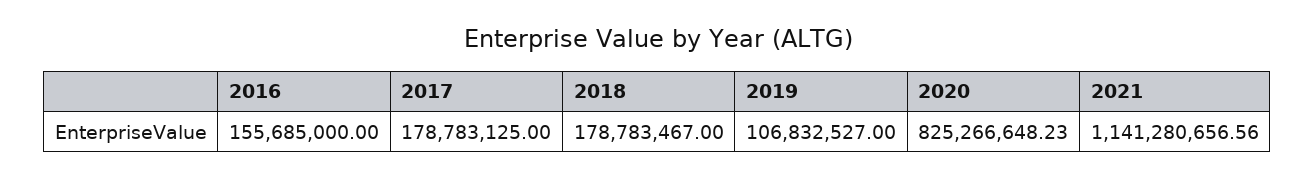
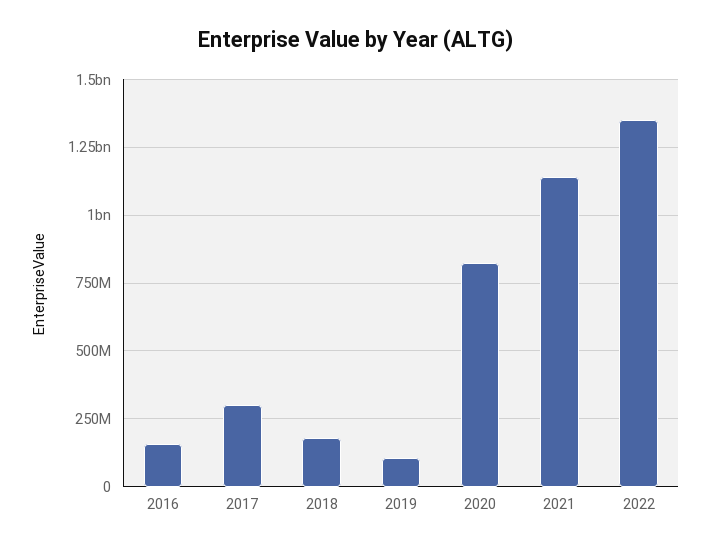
2017: 178783125 -> 300000000
2022: none -> 1350000000

